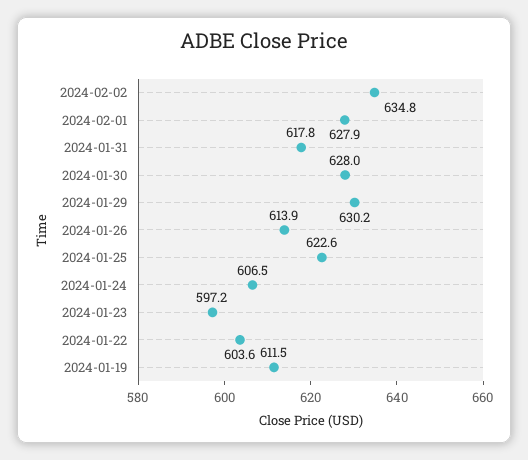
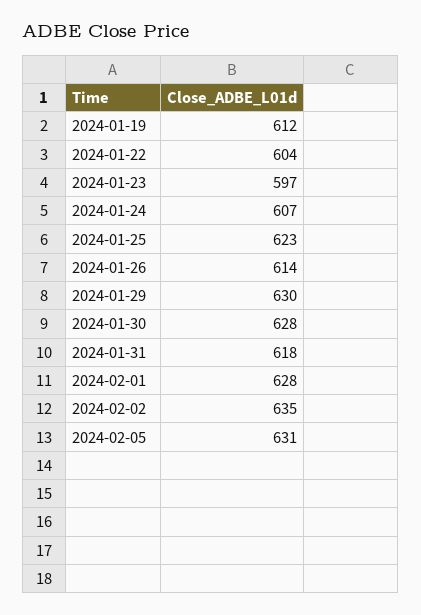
2024-02-05: none -> 631

